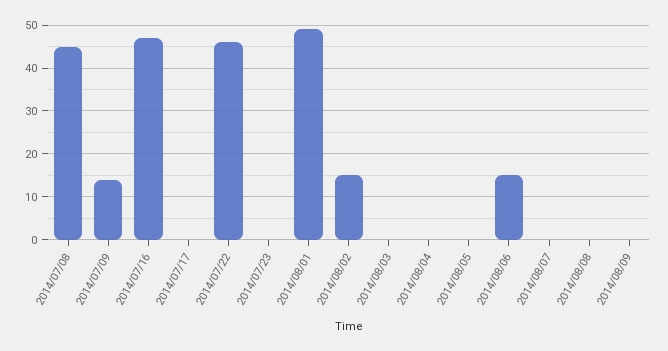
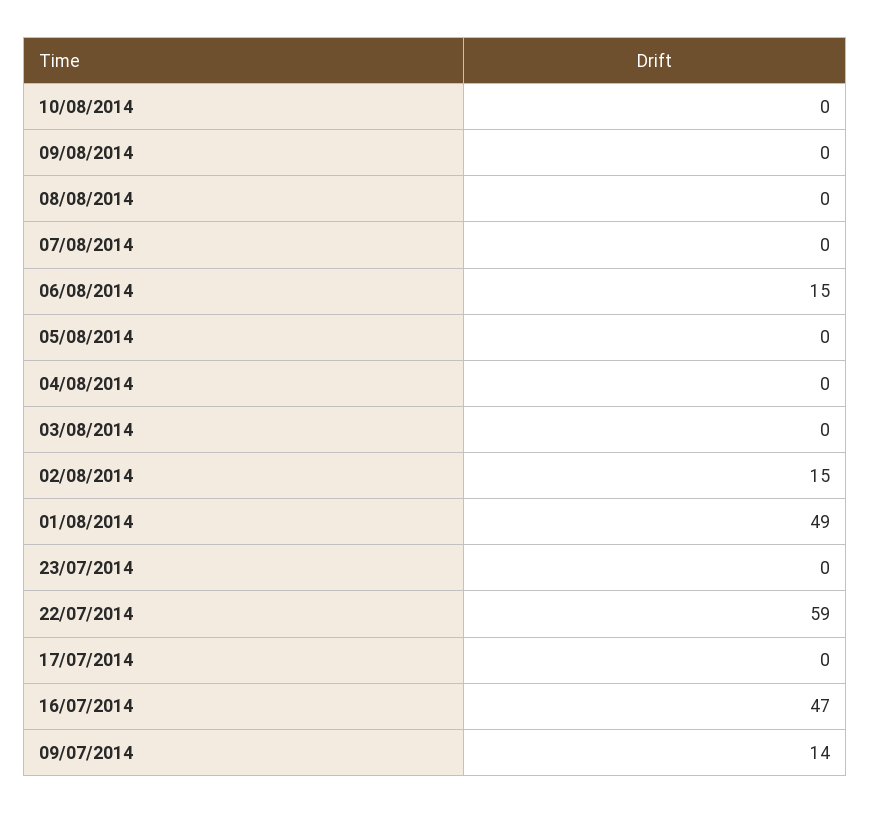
2014/07/08: 45 -> none
2014/07/22: 45 -> 59
10/08/2014: none -> 0

